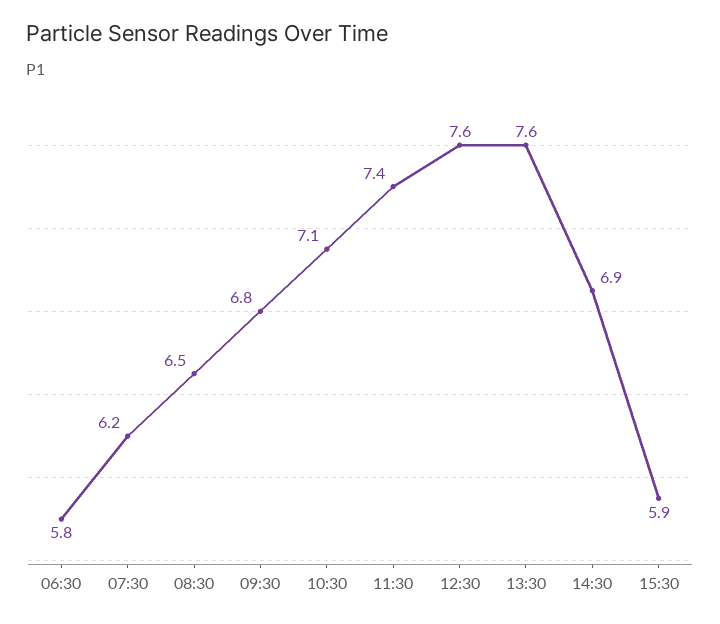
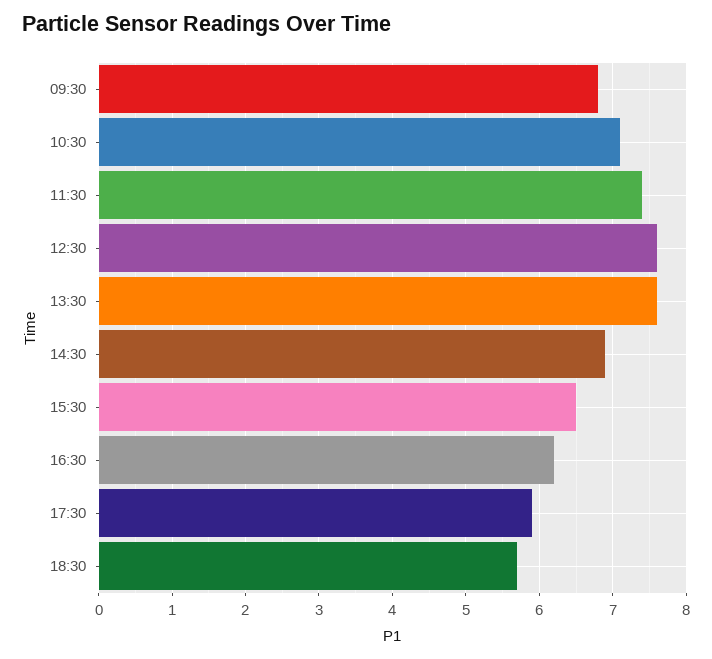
06:30: 5.8 -> none
07:30: 6.2 -> none
08:30: 6.5 -> none
15:30: 5.9 -> 6.5
16:30: none -> 6.2
17:30: none -> 5.9
18:30: none -> 5.7

